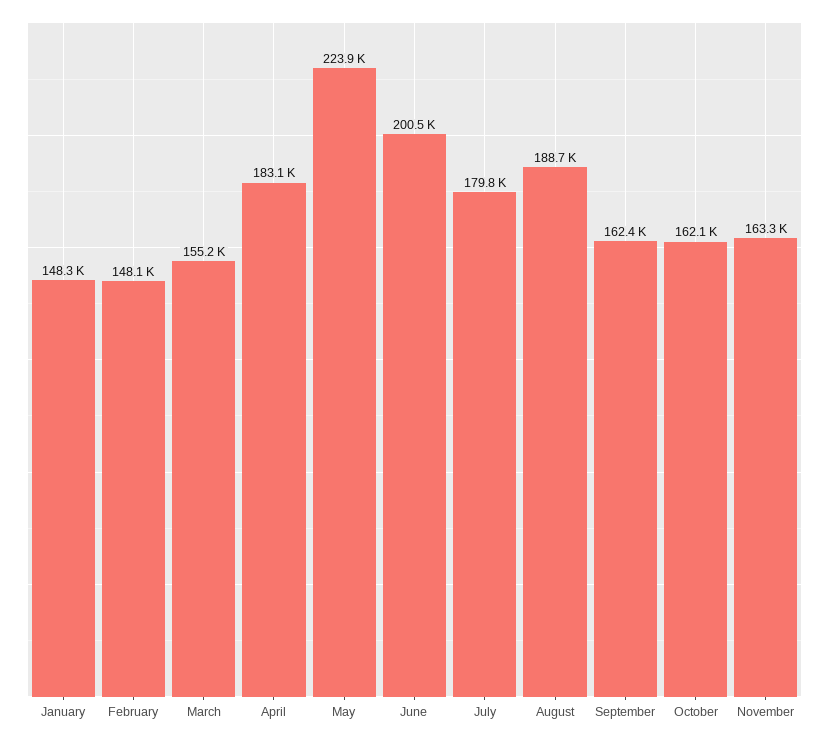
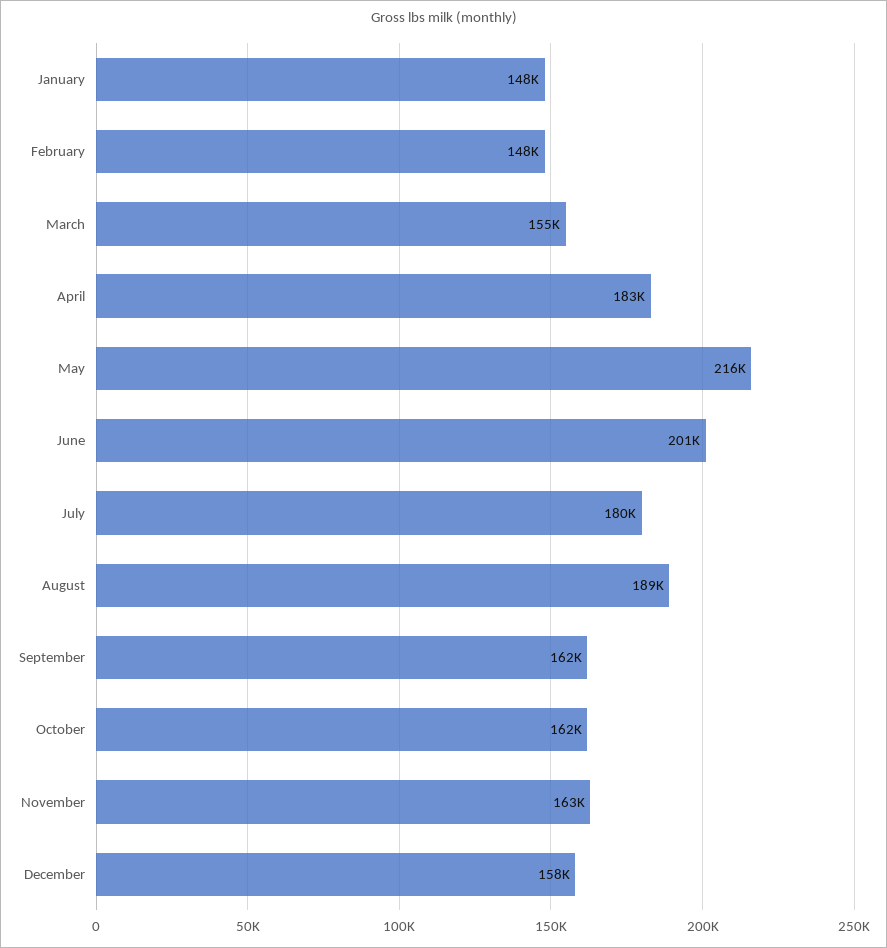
May: 223900 -> 216000
December: none -> 158000

